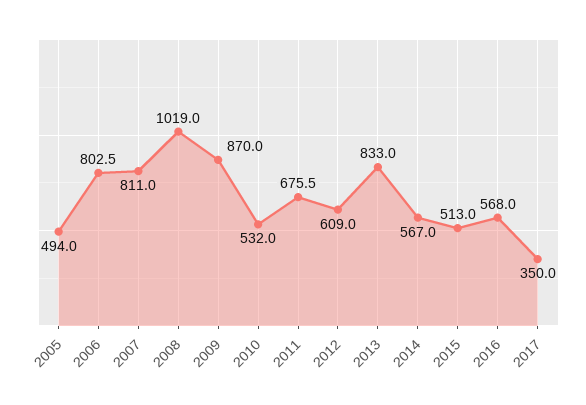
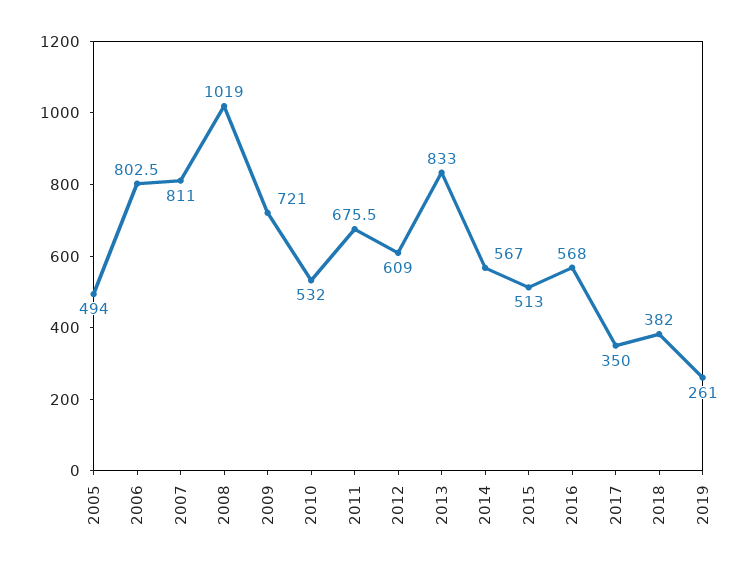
2009: 870 -> 721
2018: none -> 382
2019: none -> 261

